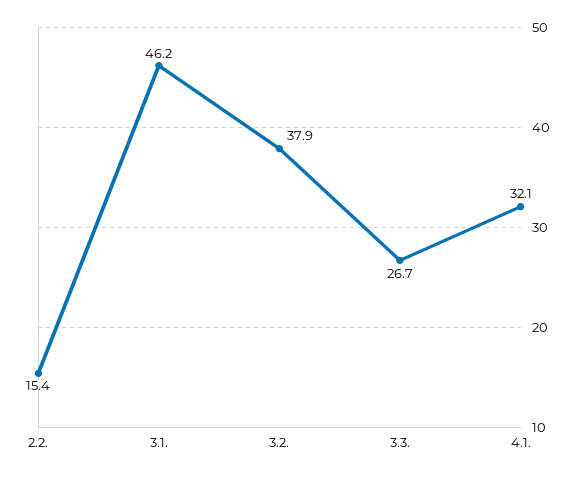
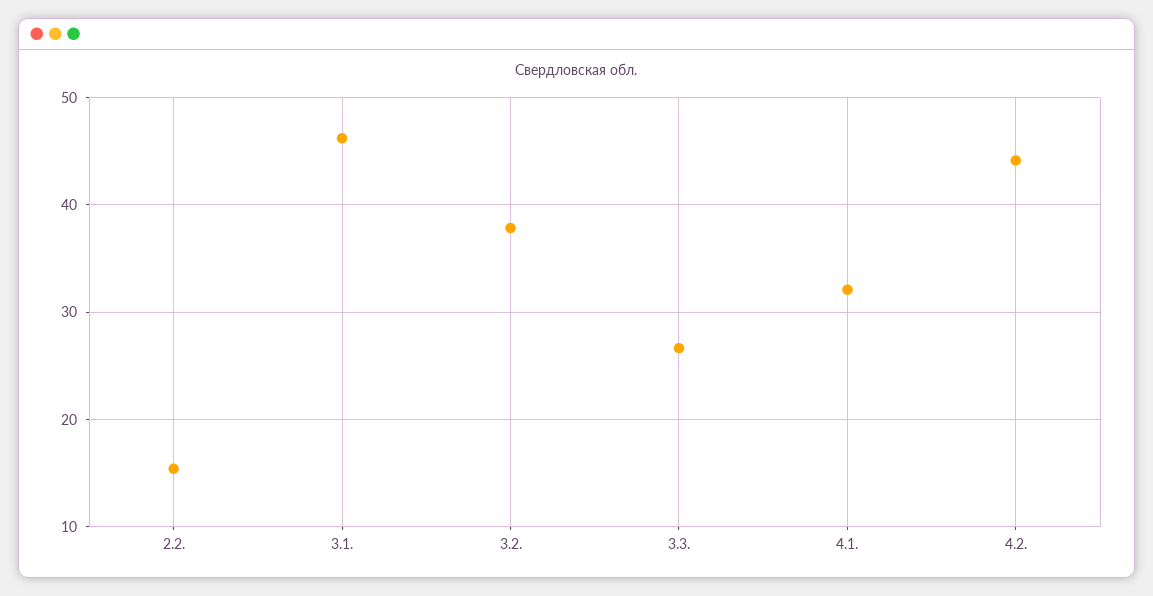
4.2.: none -> 44

